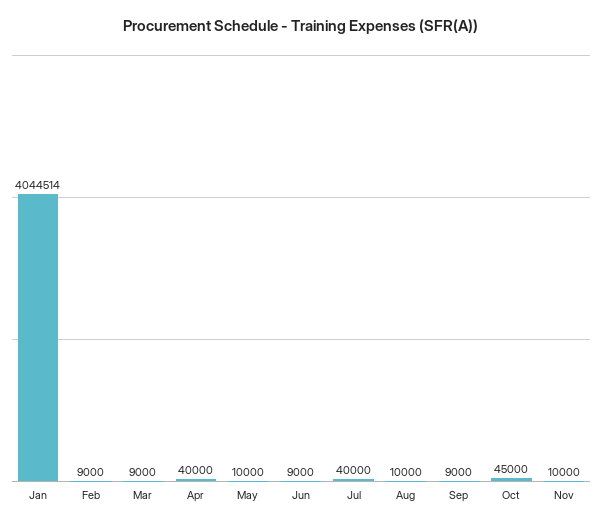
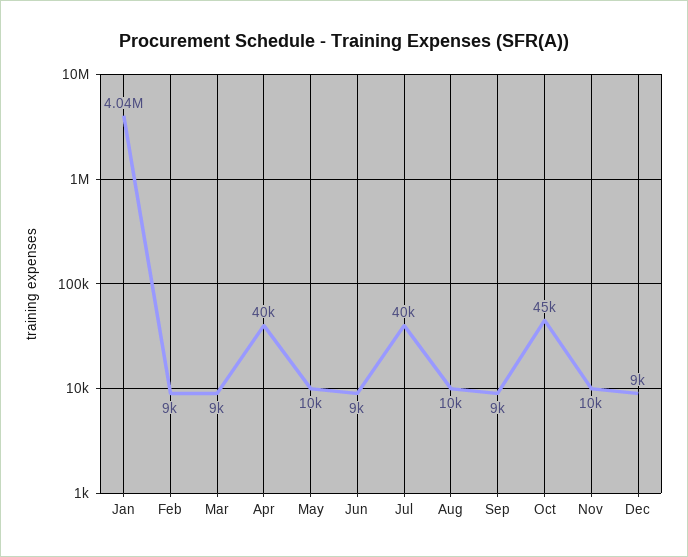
Dec: none -> 9000

